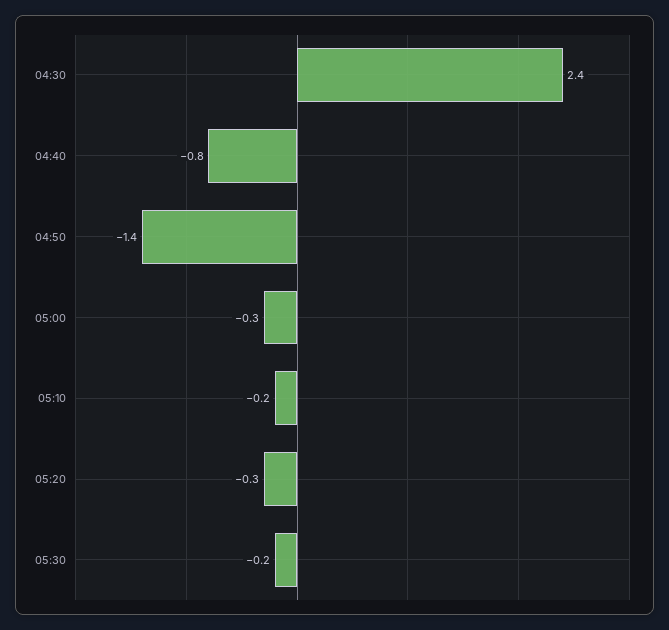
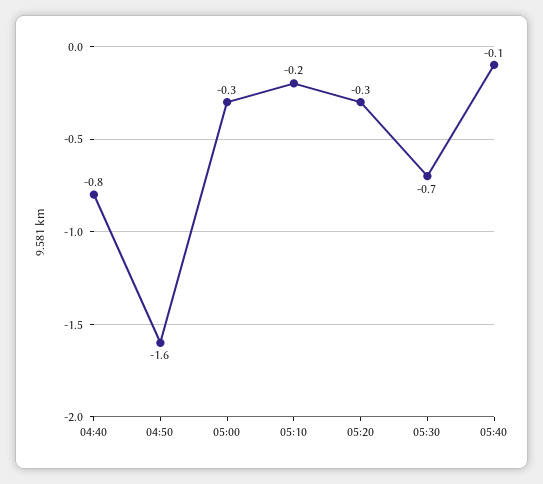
04:30: 2.4 -> none
04:50: -1.4 -> -1.6
05:30: -0.2 -> -0.7
05:40: none -> -0.1

